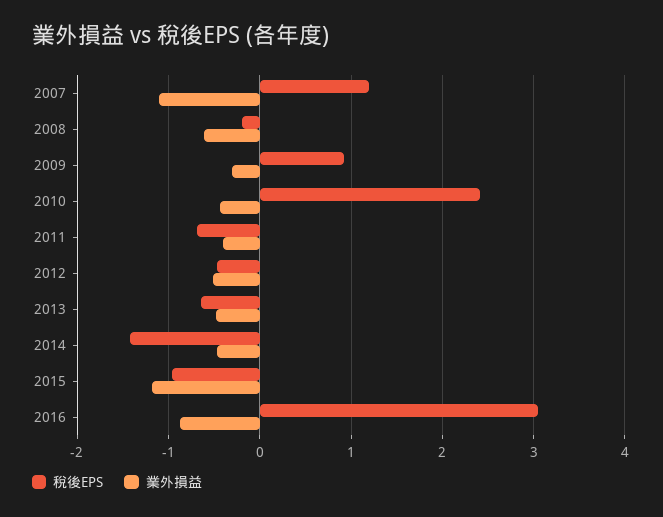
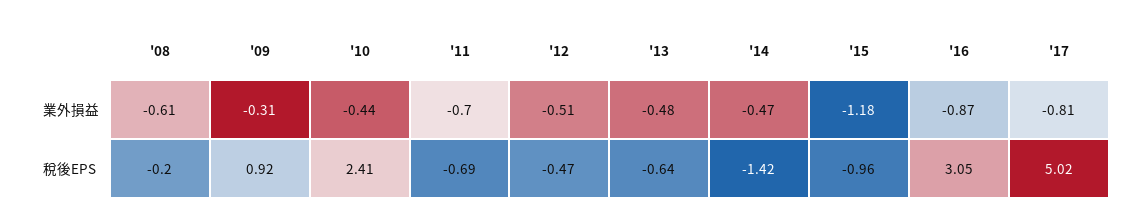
稅後EPS, 2007: 1.2 -> none
業外損益, 2007: -1.1 -> none
業外損益, 2011: -0.4 -> -0.7
業外損益, '17: none -> -0.81
稅後EPS, '17: none -> 5.02

